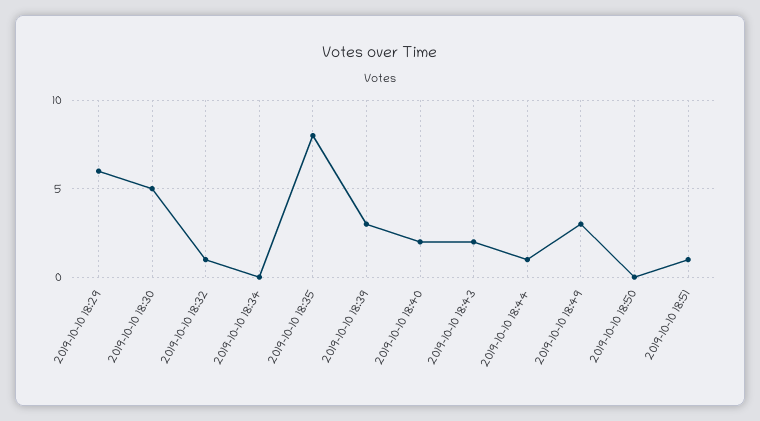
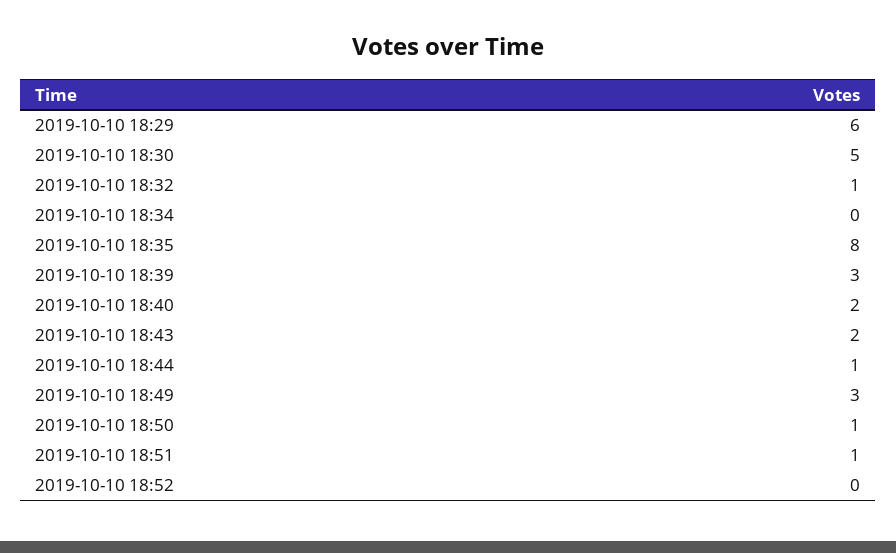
2019-10-10 18:50: 0 -> 1
2019-10-10 18:52: none -> 0

